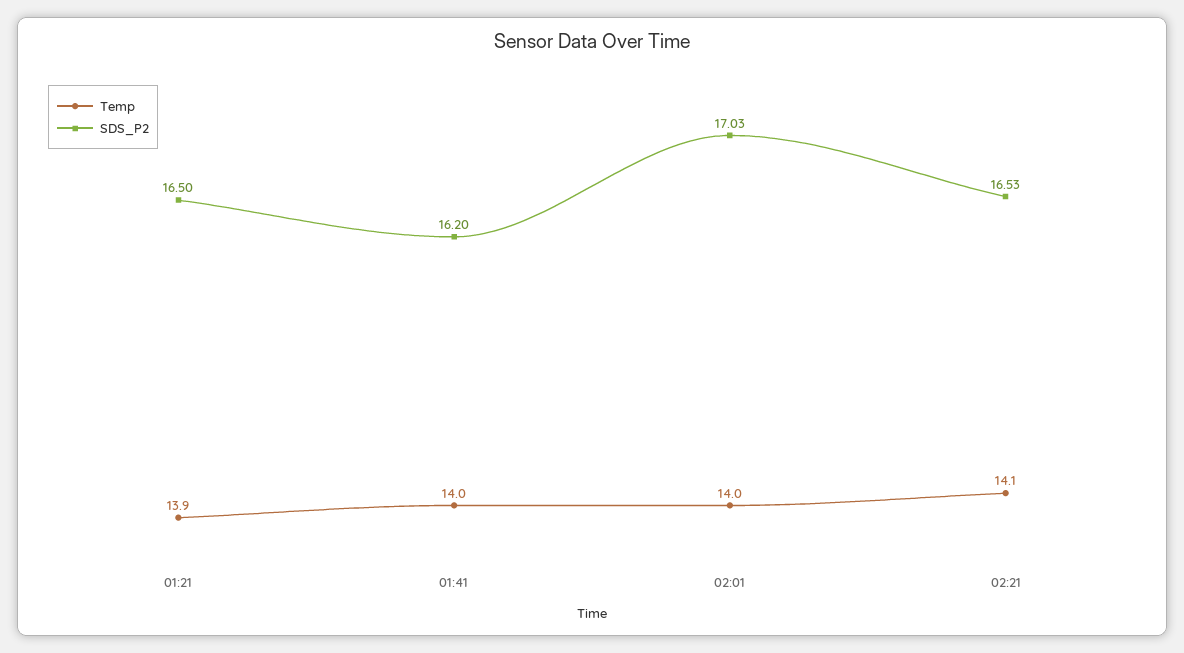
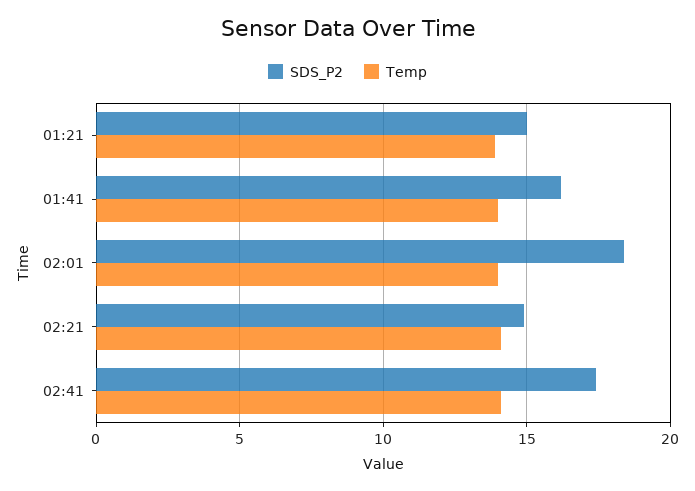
SDS_P2, 01:21: 16.5 -> 15
SDS_P2, 02:01: 17.03 -> 18.5
SDS_P2, 02:21: 16.53 -> 15
SDS_P2, 02:41: none -> 17.5
Temp, 02:41: none -> 14

